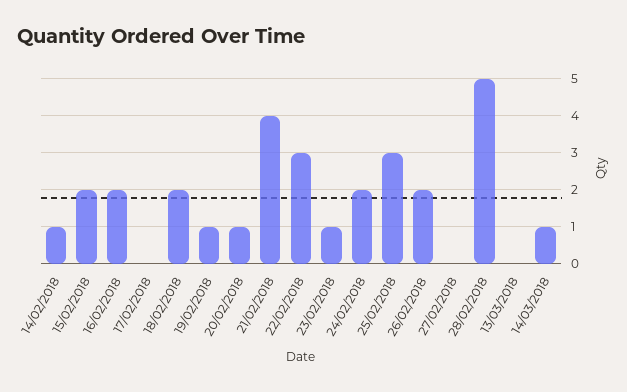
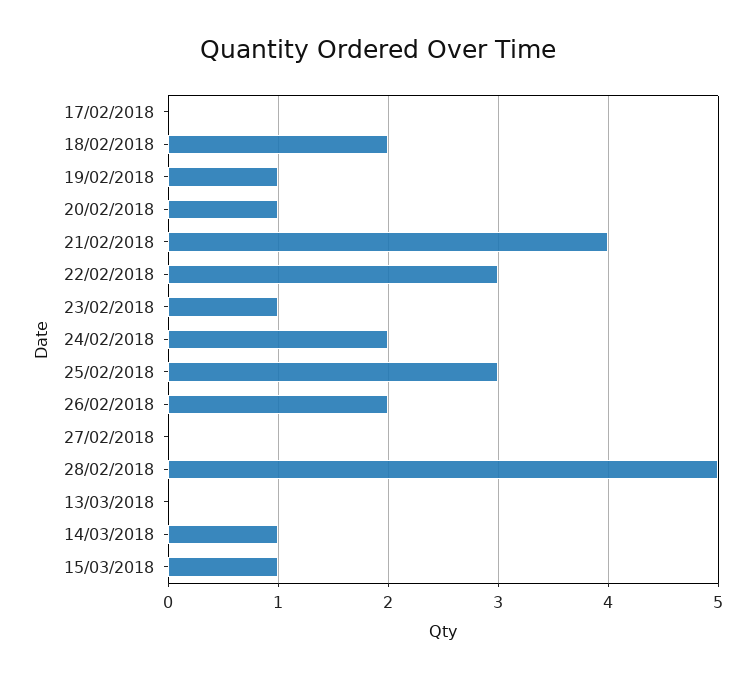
14/02/2018: 1 -> none
15/02/2018: 2 -> none
16/02/2018: 2 -> none
15/03/2018: none -> 1

